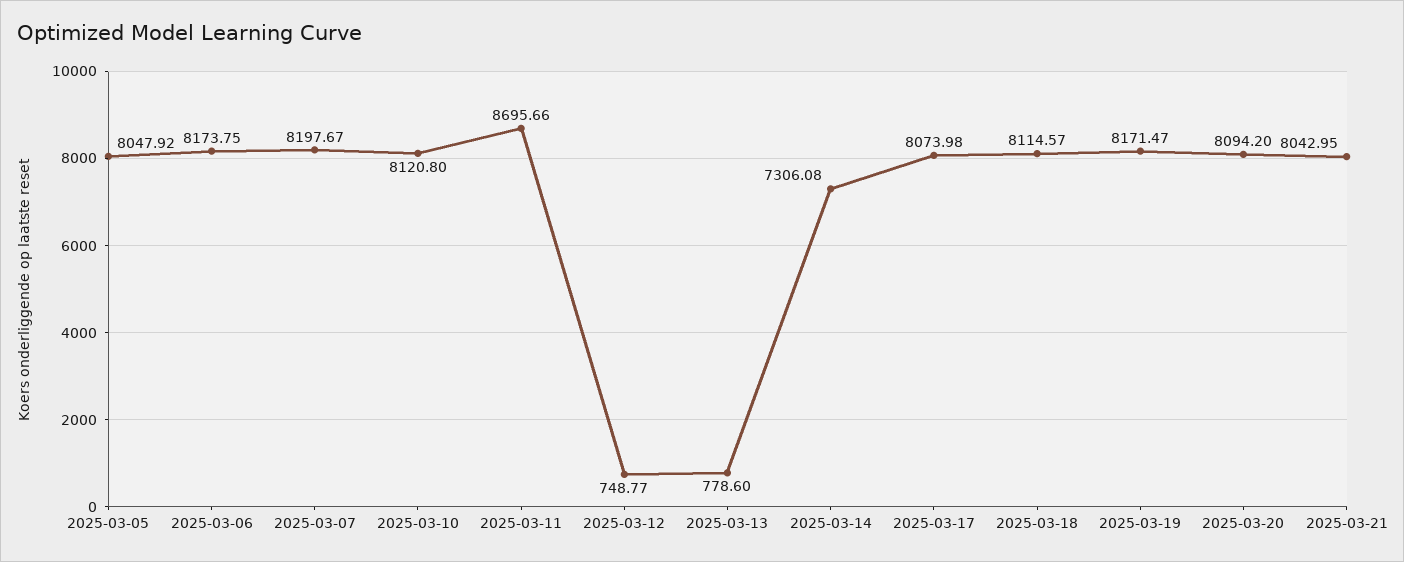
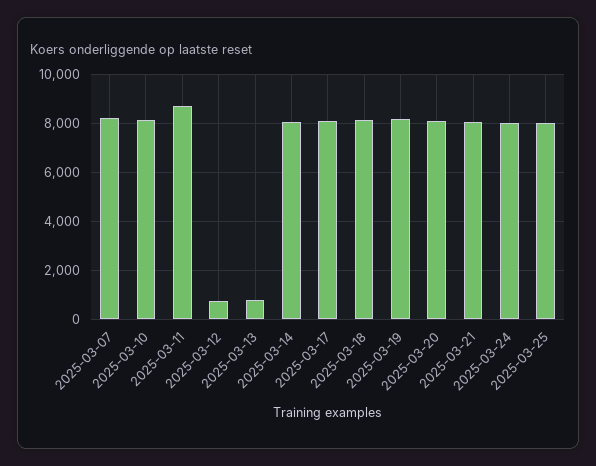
2025-03-05: 8047.92 -> none
2025-03-06: 8173.75 -> none
2025-03-14: 7306.08 -> 8000
2025-03-24: none -> 8000
2025-03-25: none -> 8000

